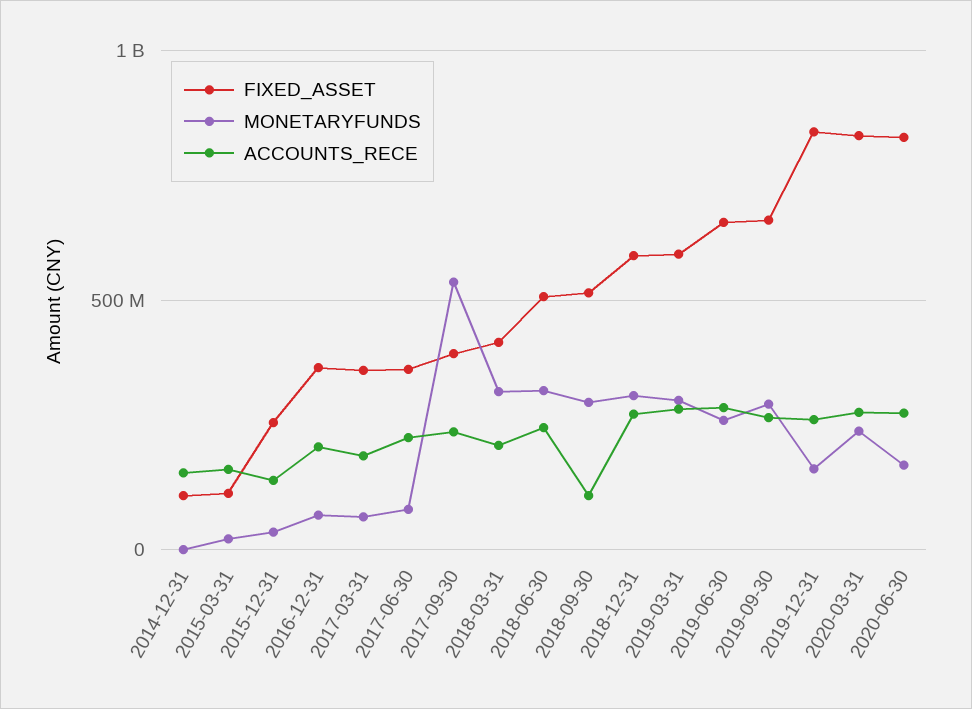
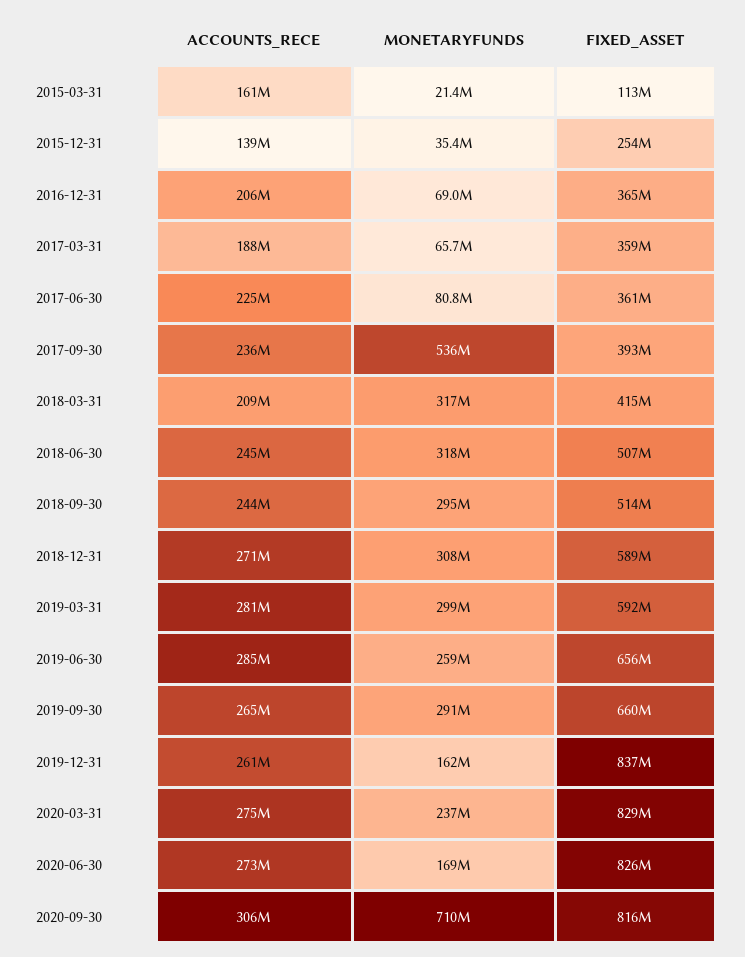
FIXED_ASSET, 2014-12-31: 100000000 -> none
MONETARYFUNDS, 2014-12-31: 0 -> none
ACCOUNTS_RECE, 2014-12-31: 150000000 -> none
ACCOUNTS_RECE, 2018-09-30: 100000000 -> 244000000
ACCOUNTS_RECE, 2020-09-30: none -> 306000000
MONETARYFUNDS, 2020-09-30: none -> 710000000
FIXED_ASSET, 2020-09-30: none -> 816000000

